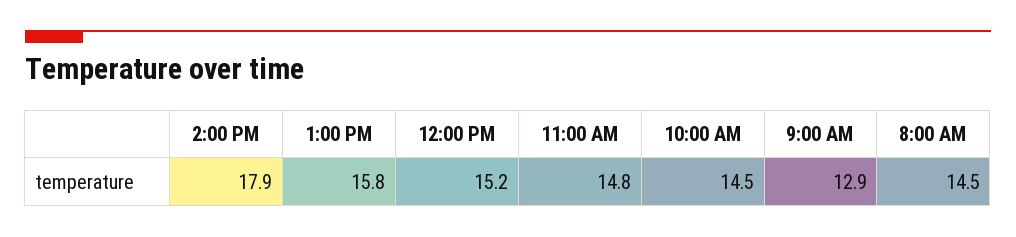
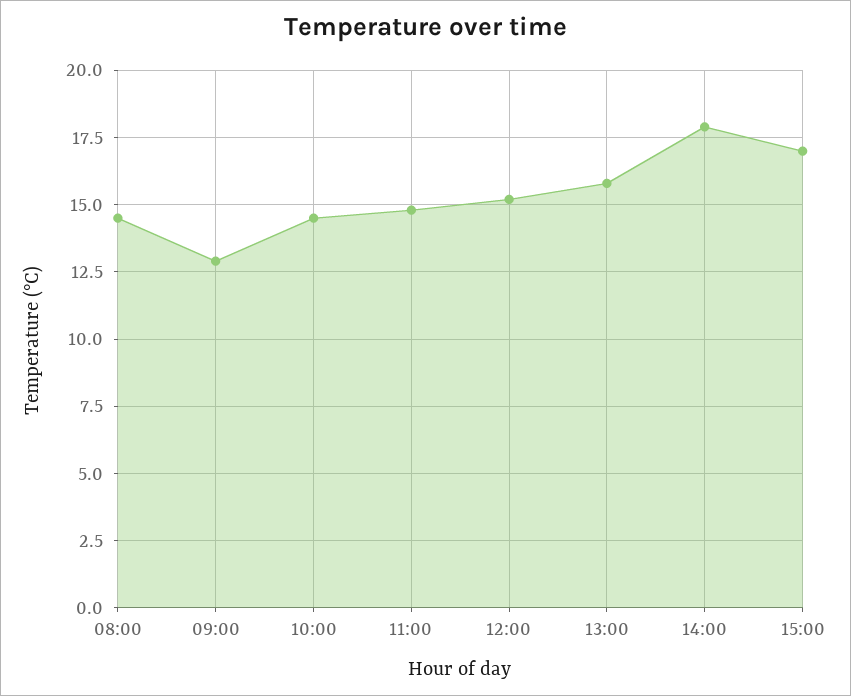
15:00: none -> 17

